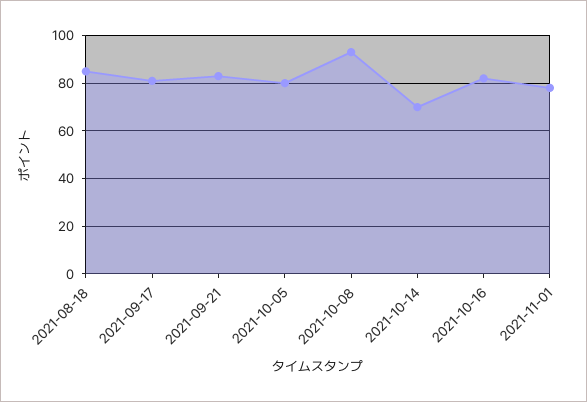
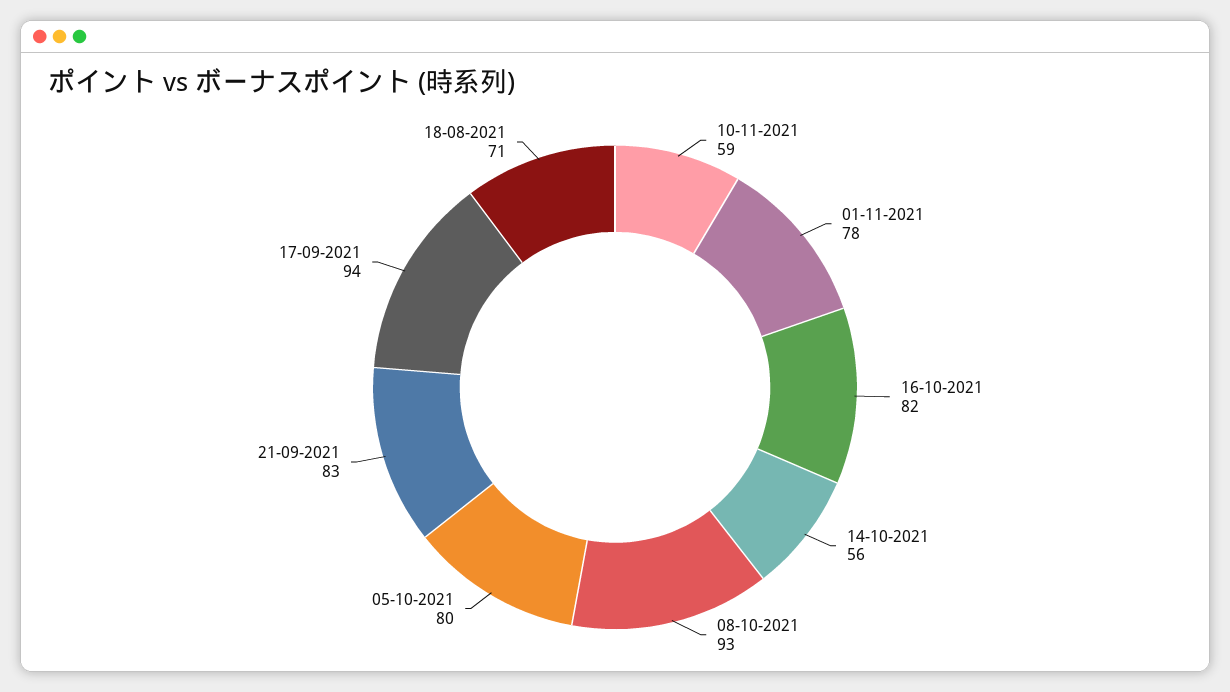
2021-08-18: 85 -> 71
2021-09-17: 80 -> 94
2021-10-14: 70 -> 56
10-11-2021: none -> 59

